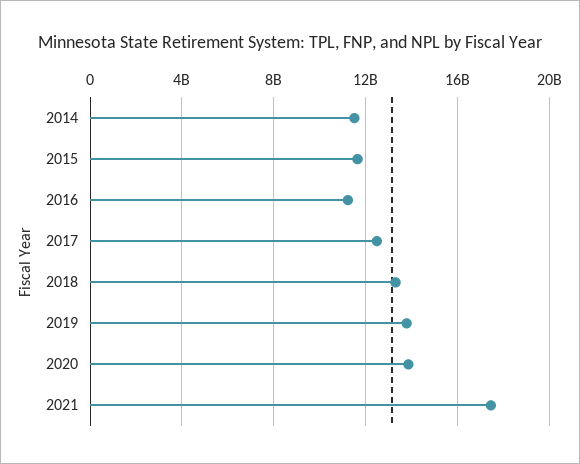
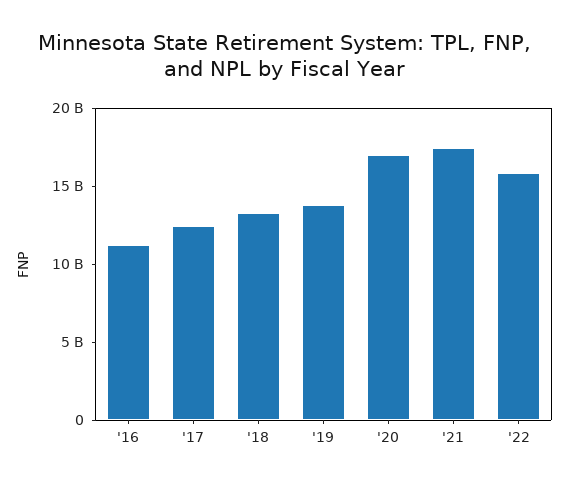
2014: 11500000000 -> none
2015: 11500000000 -> none
2020: 14000000000 -> 17000000000
'22: none -> 16000000000

